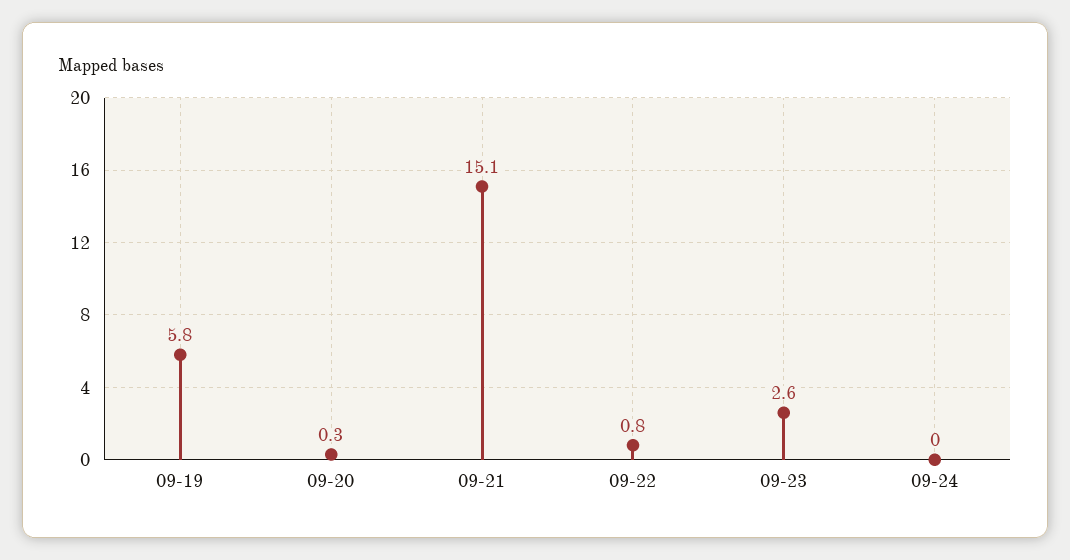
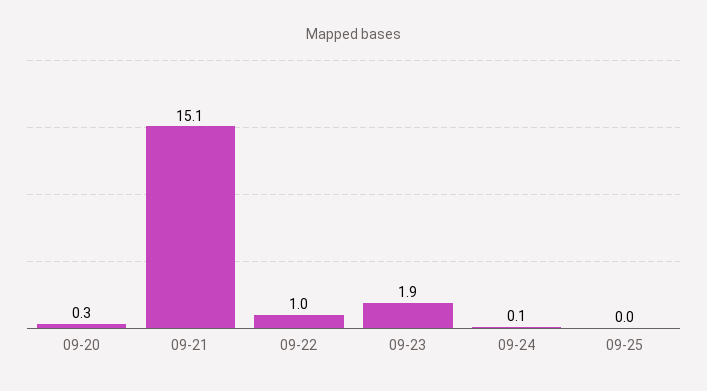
09-19: 5.8 -> none
09-22: 0.8 -> 1
09-23: 2.6 -> 1.9
09-24: 0 -> 0.1
09-25: none -> 0

